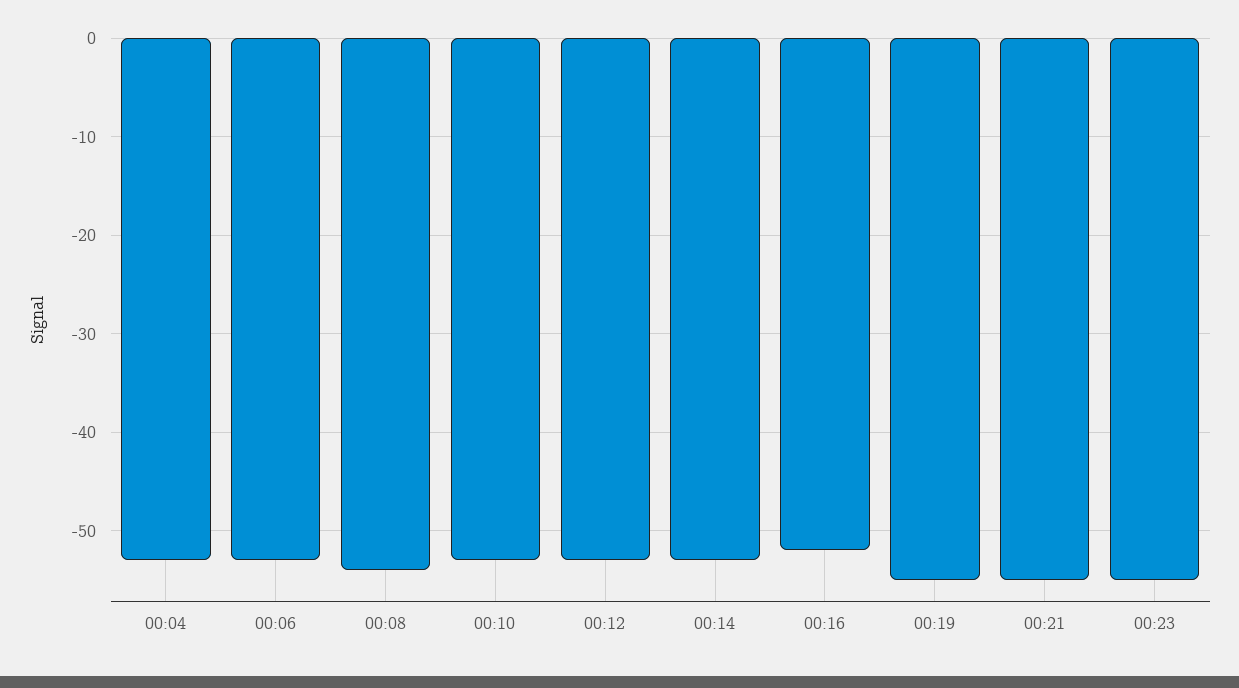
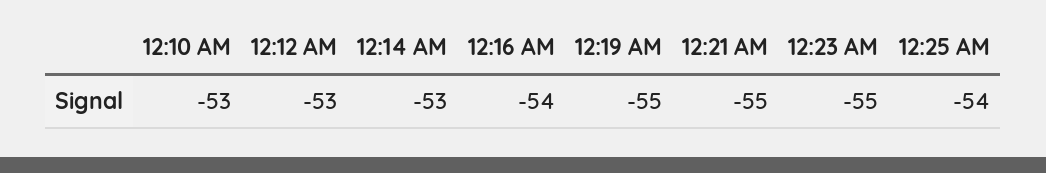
00:04: -53 -> none
00:06: -53 -> none
00:08: -54 -> none
00:16: -52 -> -54
12:25 AM: none -> -54

